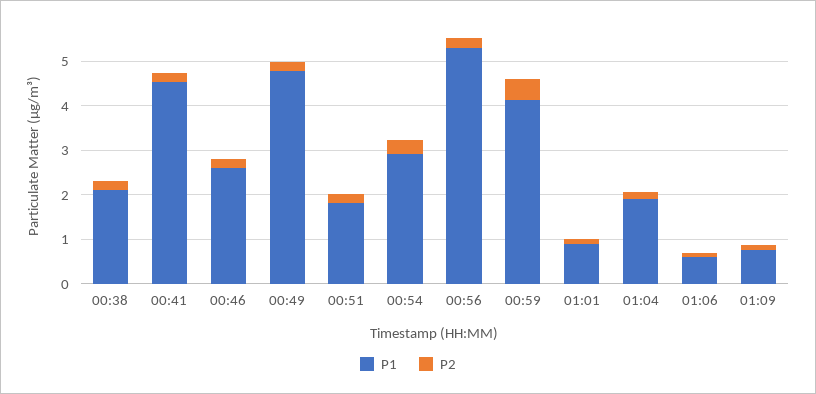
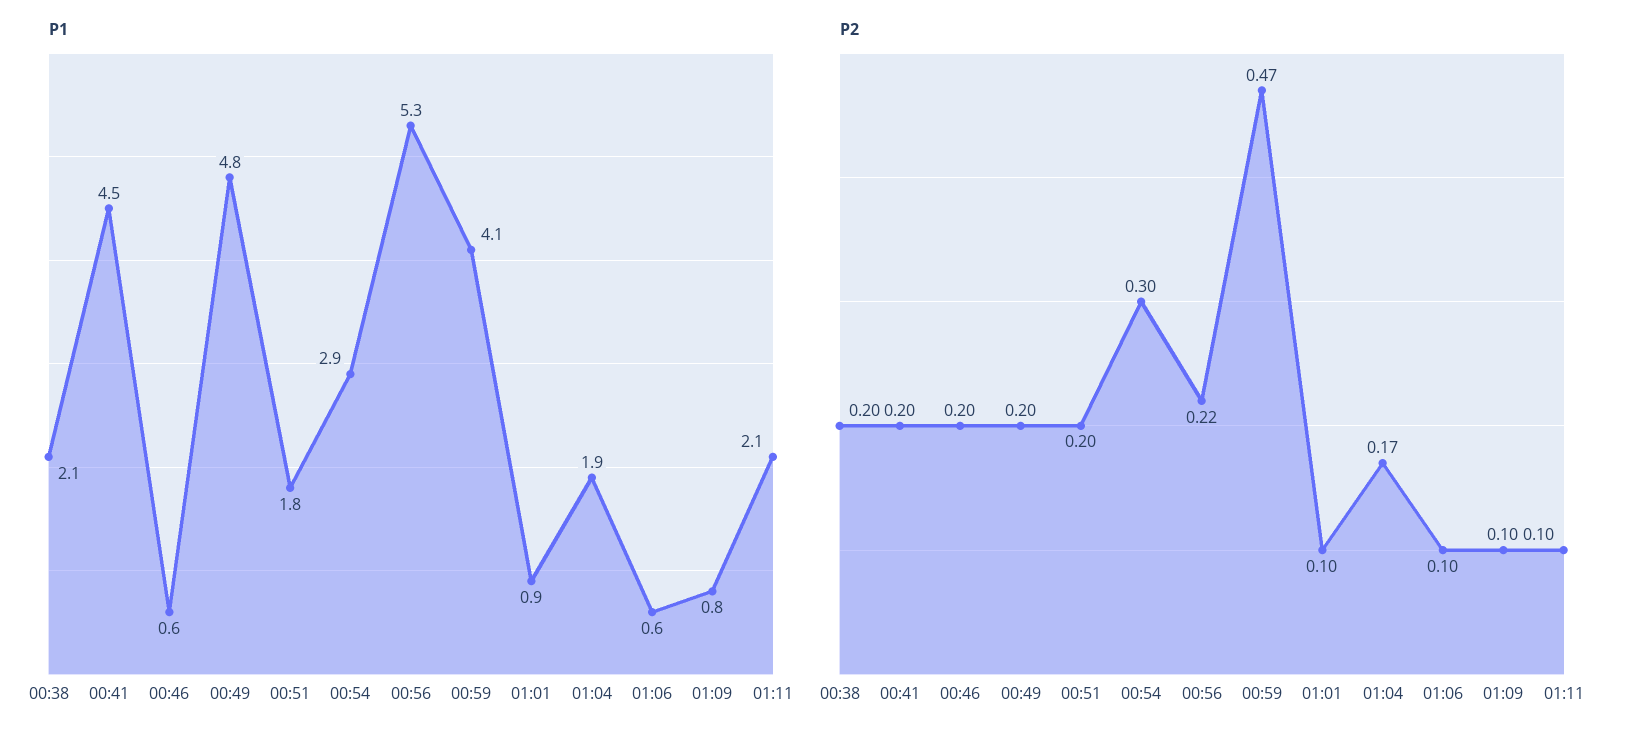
P1, 00:46: 2.6 -> 0.6
P1, 01:11: none -> 2.1
P2, 01:11: none -> 0.1

